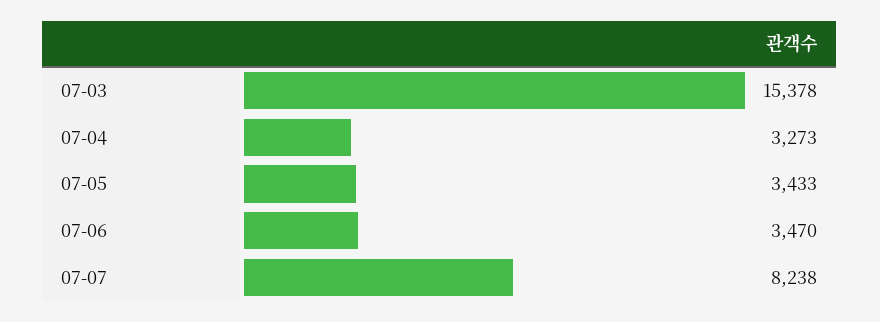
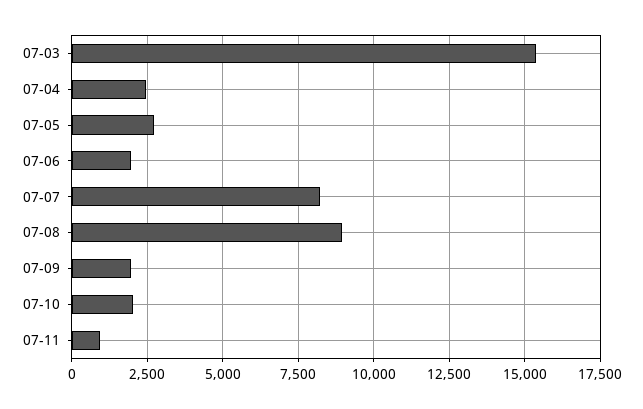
07-04: 3273 -> 2500
07-05: 3433 -> 2750
07-06: 3470 -> 2000
07-08: none -> 9000
07-09: none -> 2000
07-10: none -> 2000
07-11: none -> 1000

